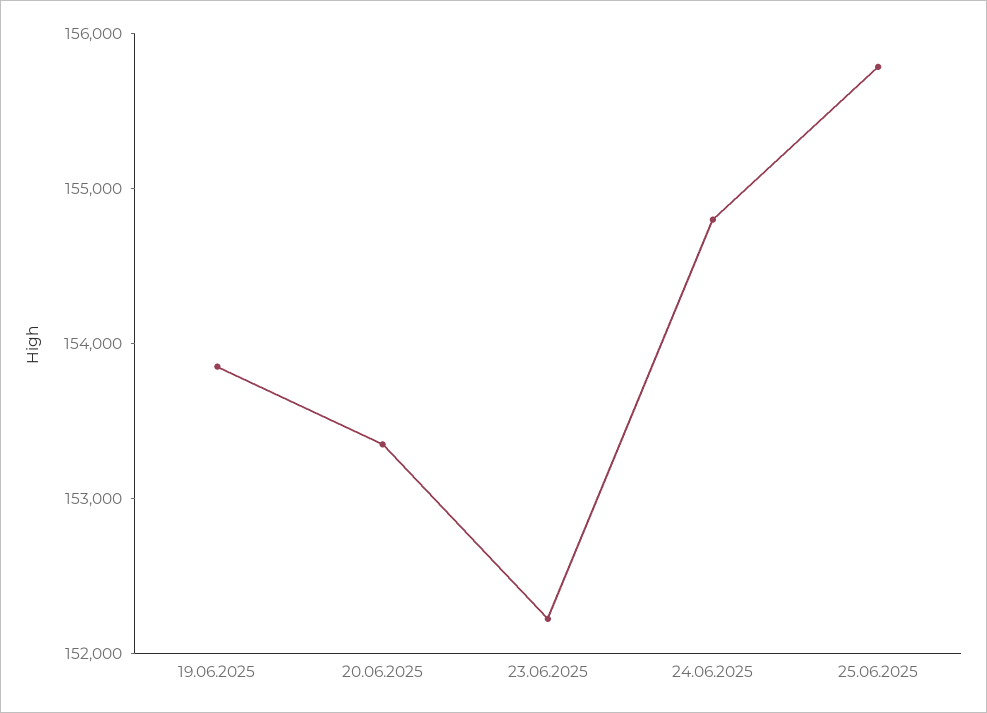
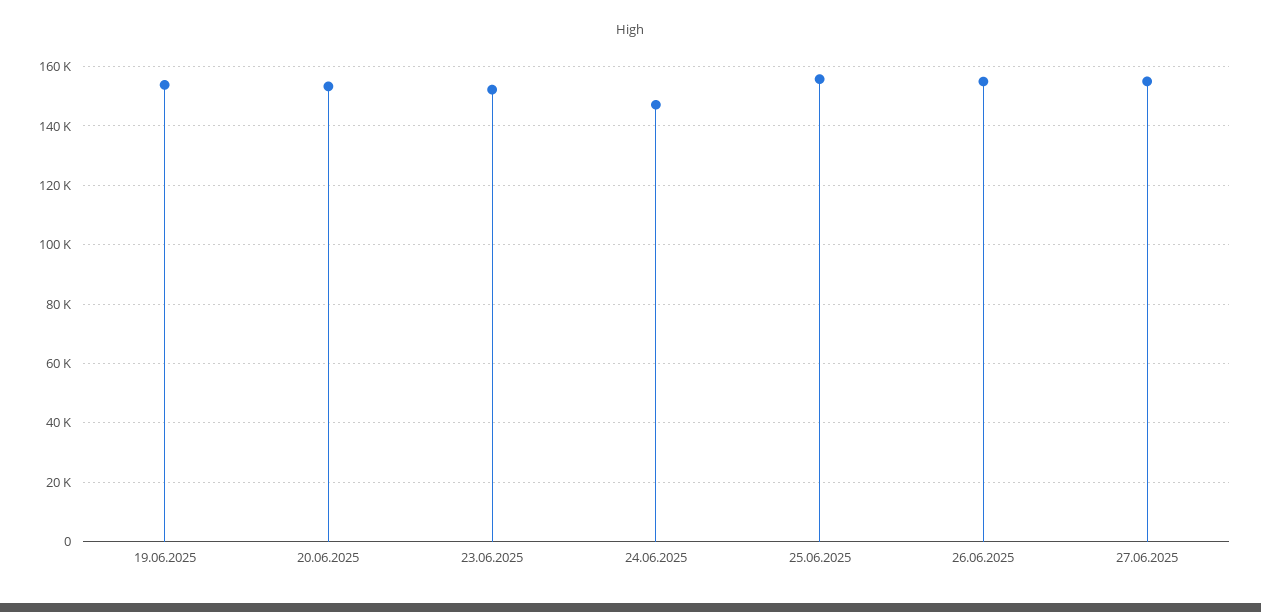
24.06.2025: 154800 -> 147500
26.06.2025: none -> 155000
27.06.2025: none -> 155000

